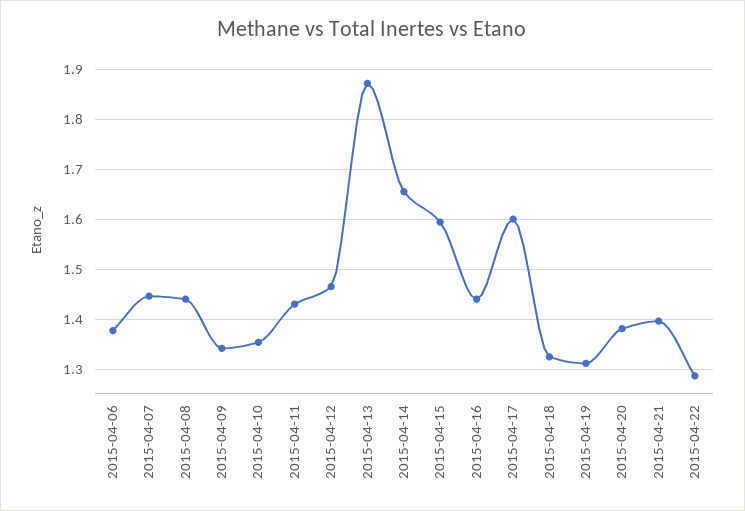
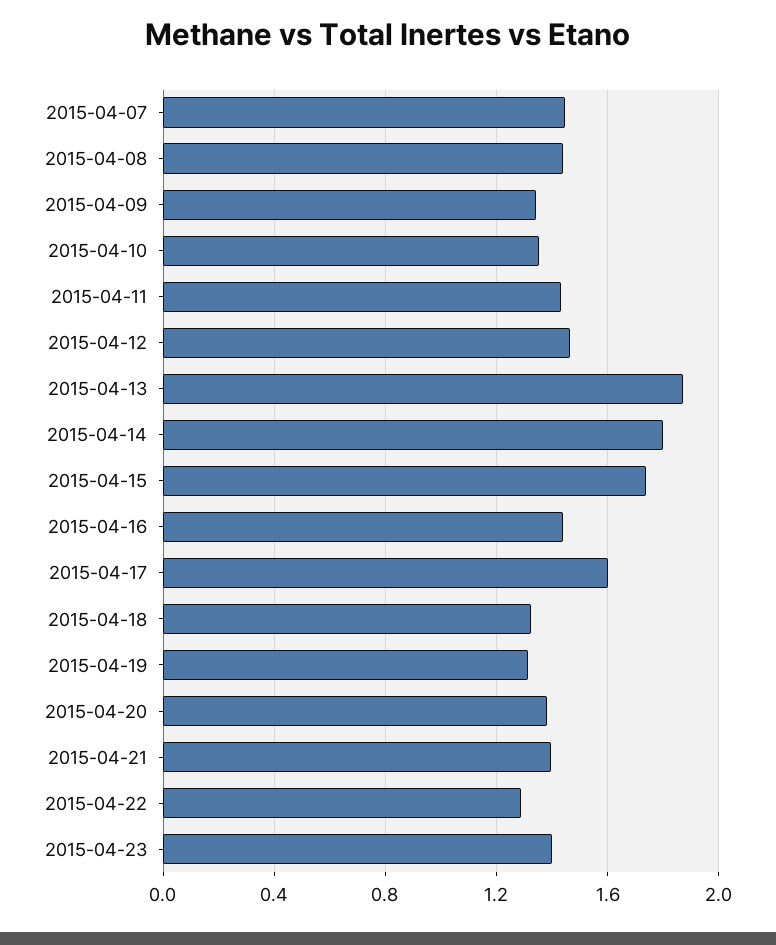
2015-04-06: 1.38 -> none
2015-04-14: 1.66 -> 1.8
2015-04-15: 1.6 -> 1.75
2015-04-23: none -> 1.4

